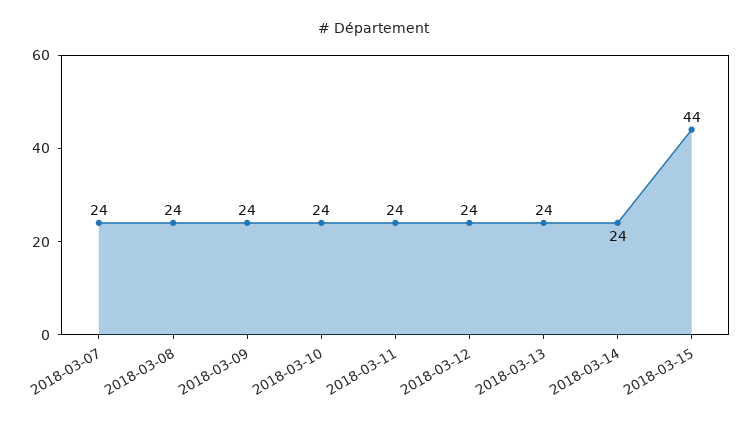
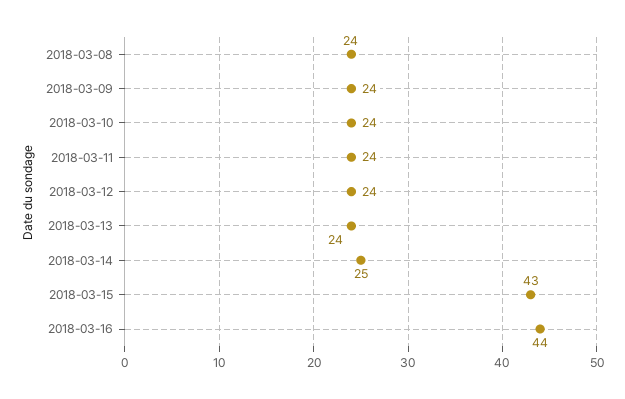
2018-03-07: 24 -> none
2018-03-14: 24 -> 25
2018-03-15: 44 -> 43
2018-03-16: none -> 44

